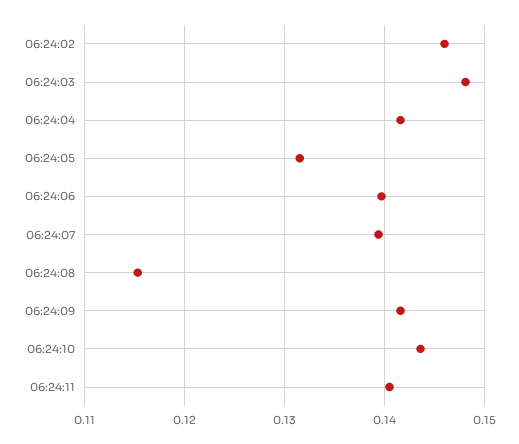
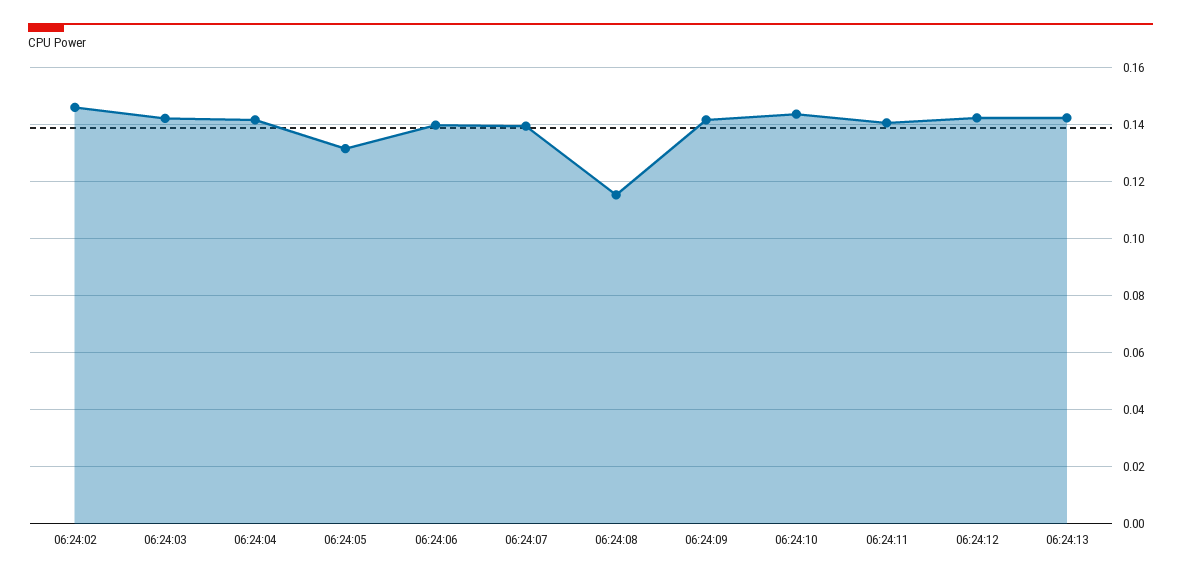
06:24:03: 0.148 -> 0.1425
06:24:12: none -> 0.1425
06:24:13: none -> 0.1425

